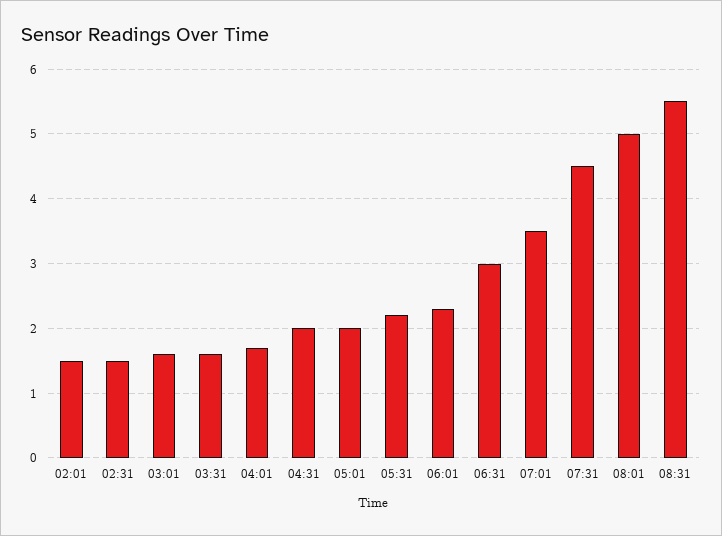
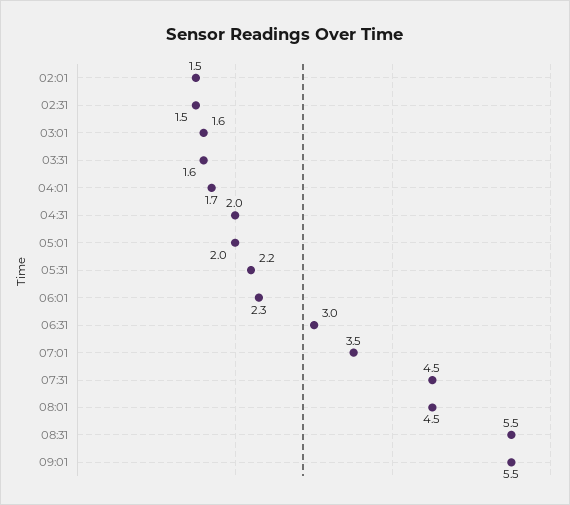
08:01: 5 -> 4.5
09:01: none -> 5.5

